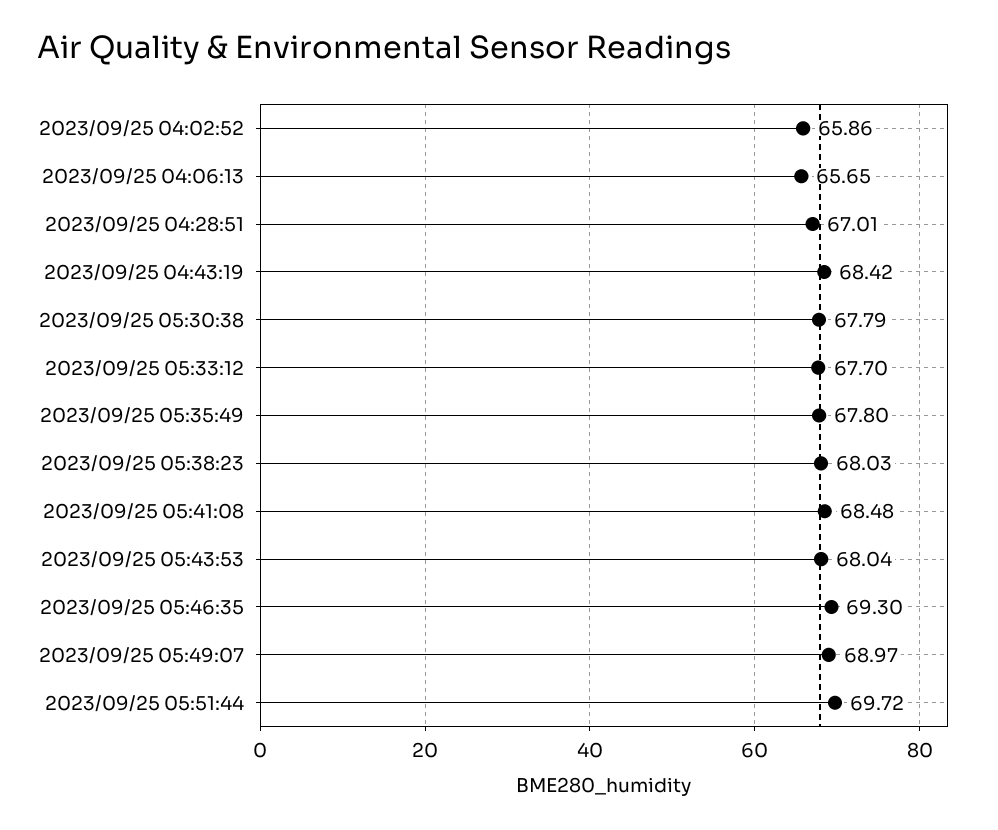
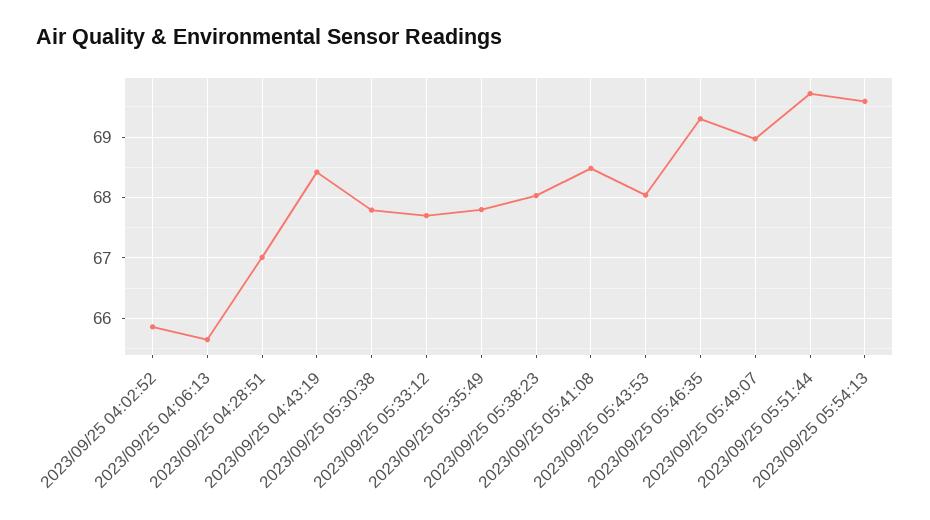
2023/09/25 05:54:13: none -> 69.6

